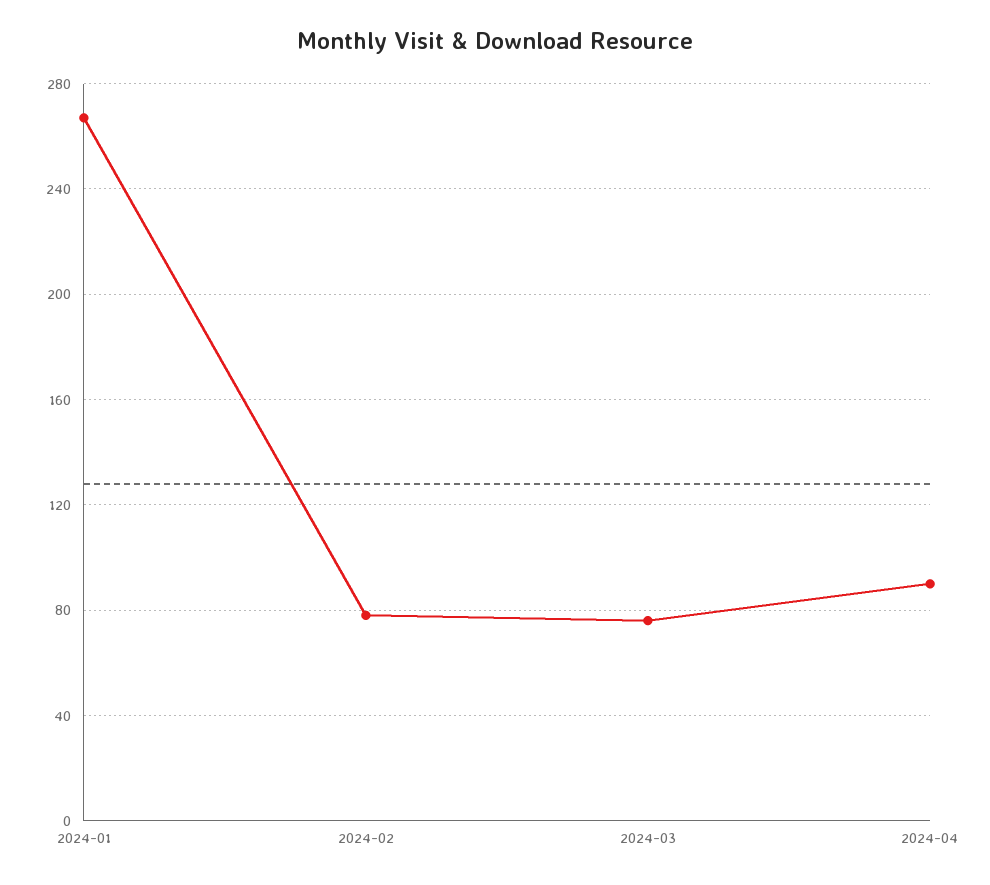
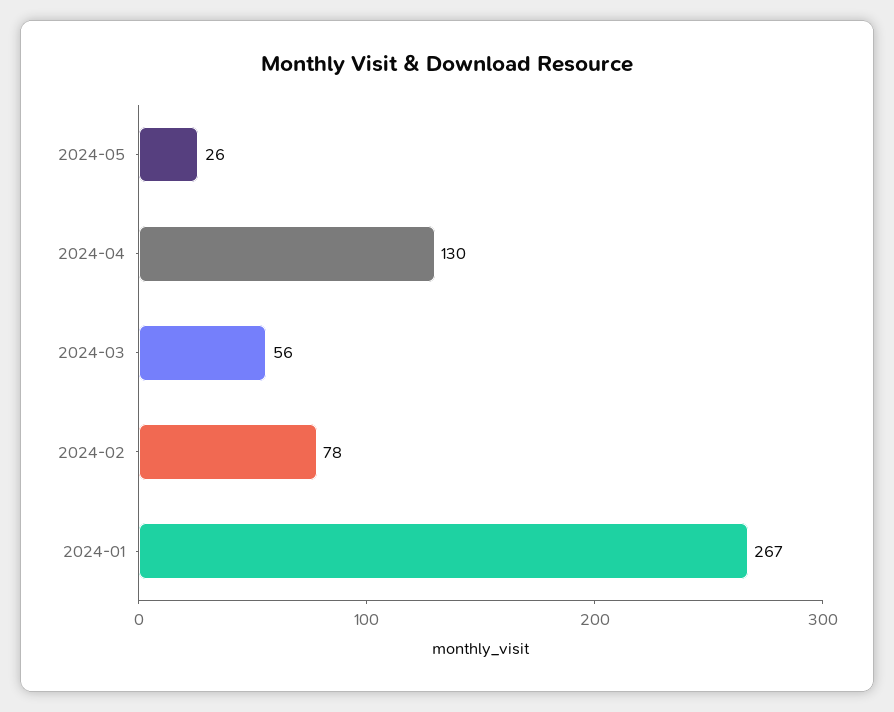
2024-03: 75 -> 56
2024-04: 90 -> 130
2024-05: none -> 26

